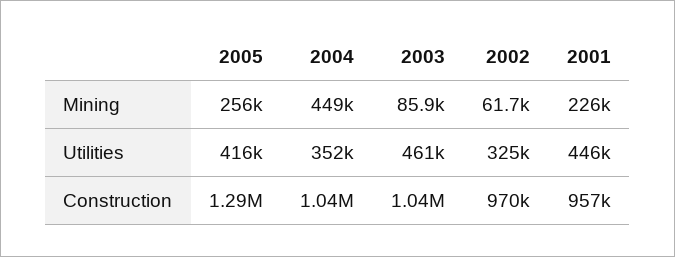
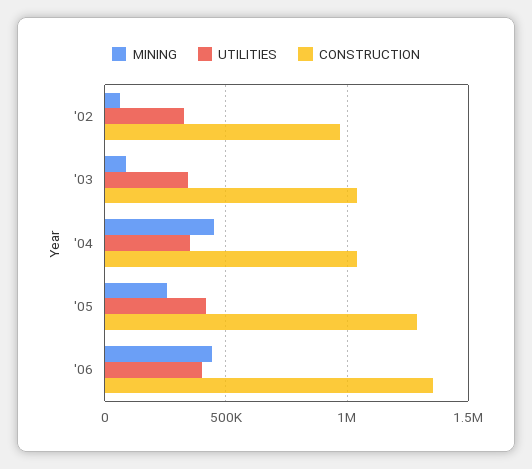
Mining, 2001: 226000 -> none
Utilities, 2003: 461000 -> 350000
Utilities, 2001: 446000 -> none
Construction, 2001: 957000 -> none
Mining, '06: none -> 450000
Utilities, '06: none -> 400000
Construction, '06: none -> 1350000

